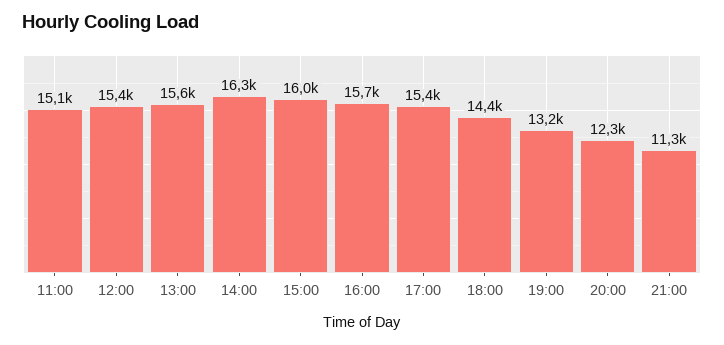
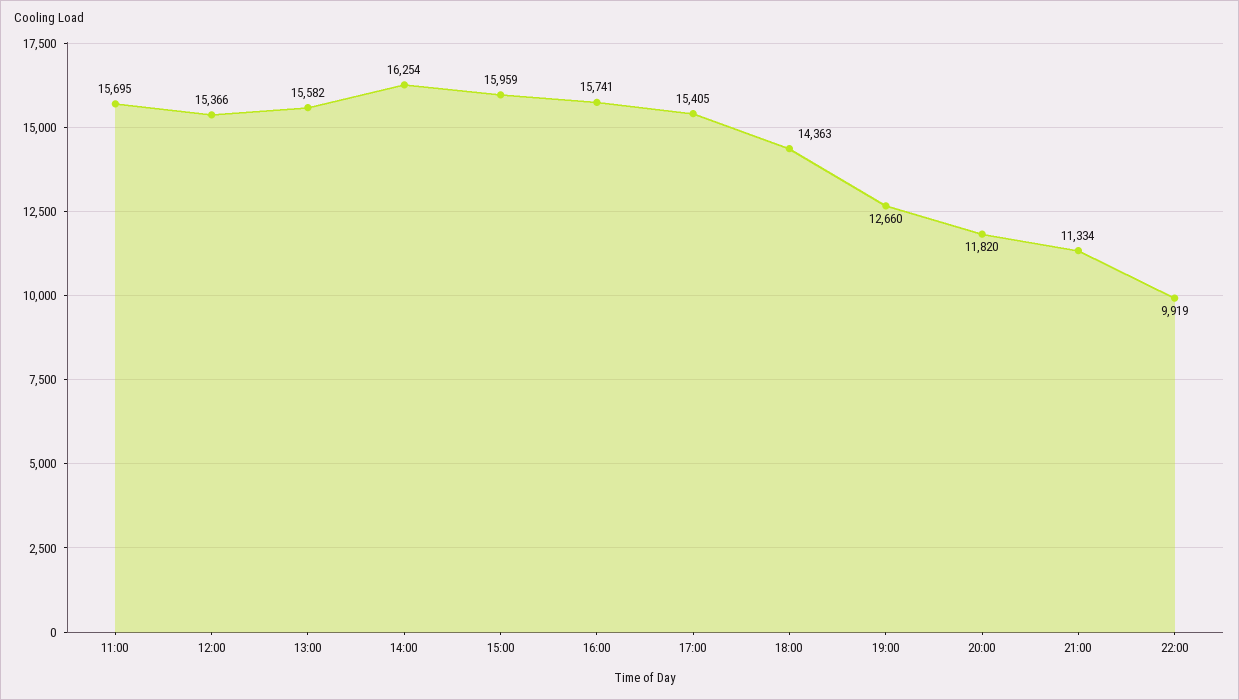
11:00: 15100 -> 15695
19:00: 13200 -> 12660
20:00: 12300 -> 11820
22:00: none -> 9919

